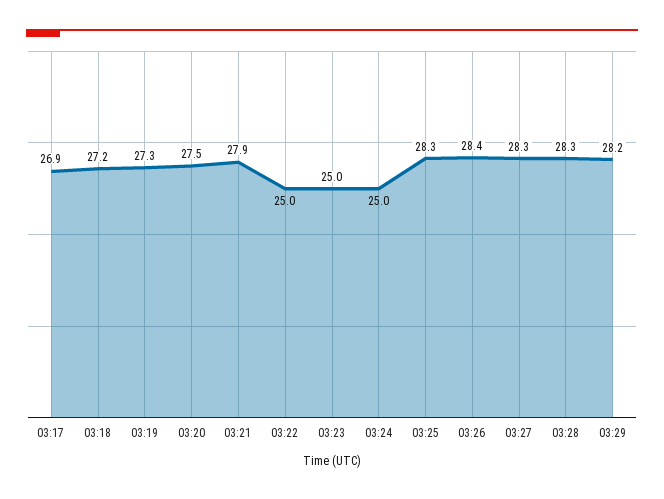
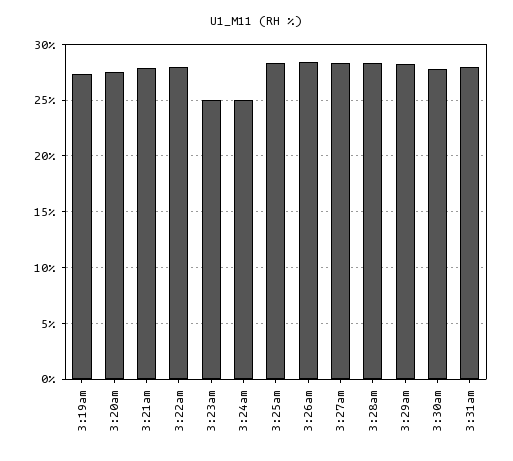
03:17: 26.9 -> none
03:18: 27.2 -> none
03:22: 25 -> 28
3:30am: none -> 28
3:31am: none -> 28

